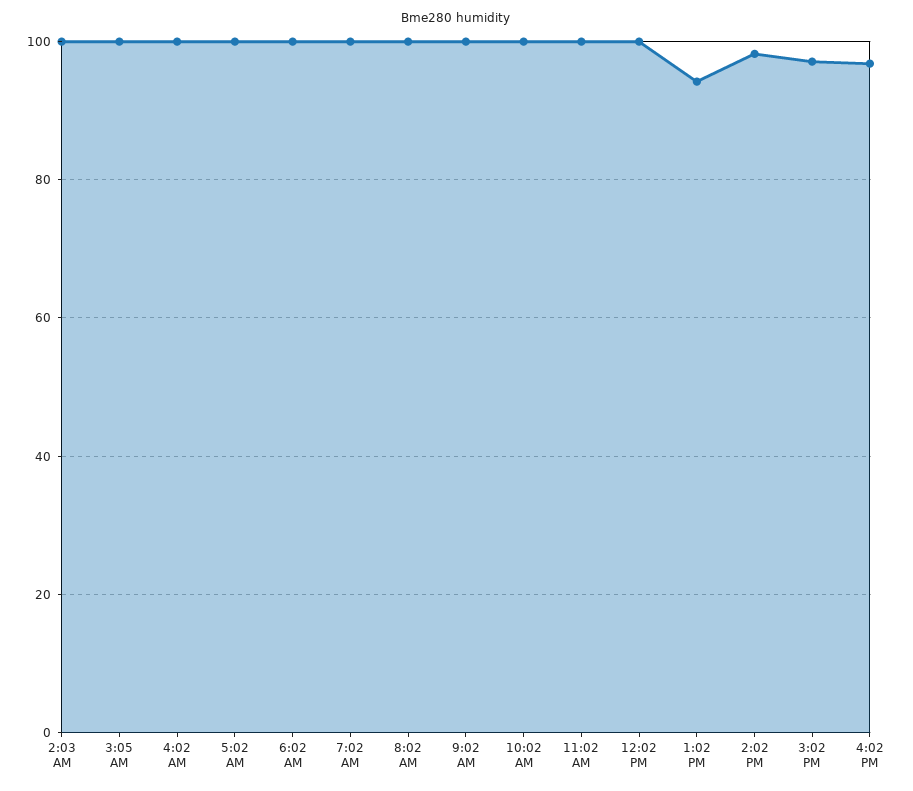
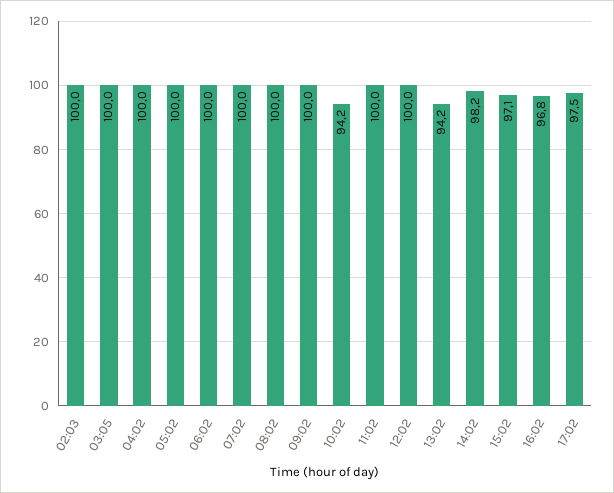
10:02 AM: 100 -> 94.2
17:02: none -> 97.5

